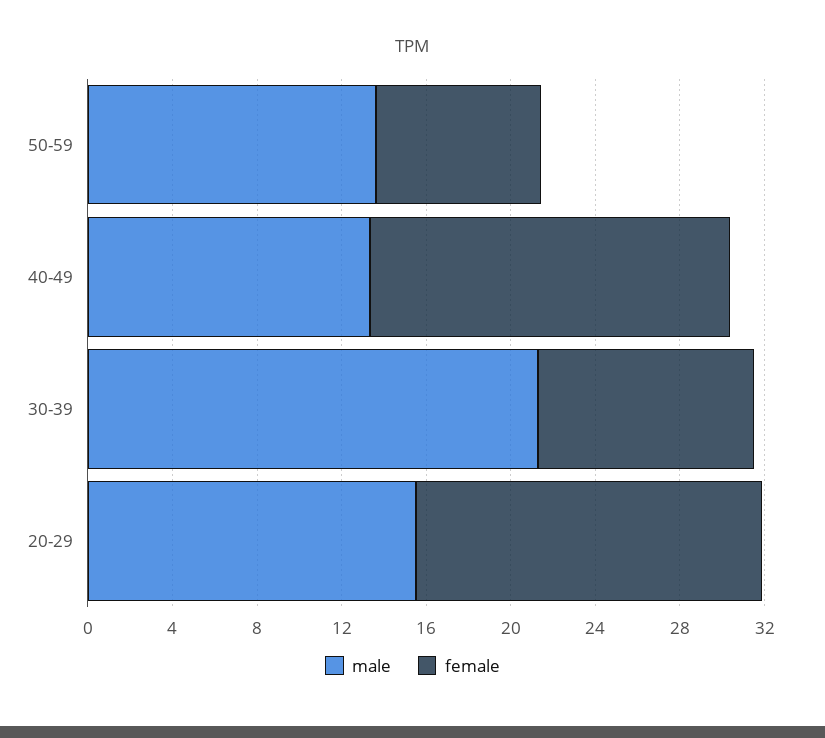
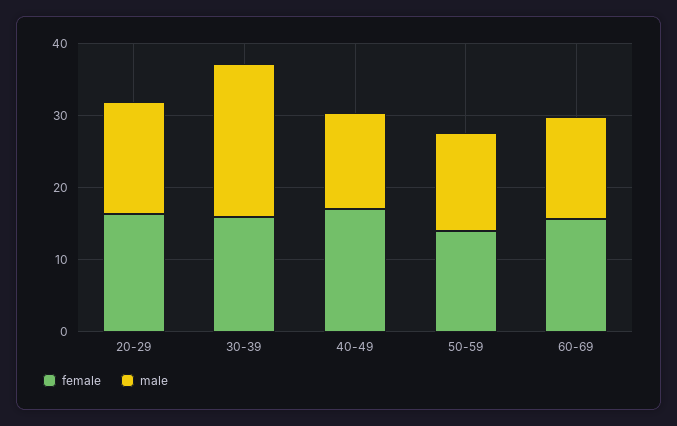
female, 50-59: 8 -> 14
female, 30-39: 10 -> 16
female, 60-69: none -> 16
male, 60-69: none -> 14

